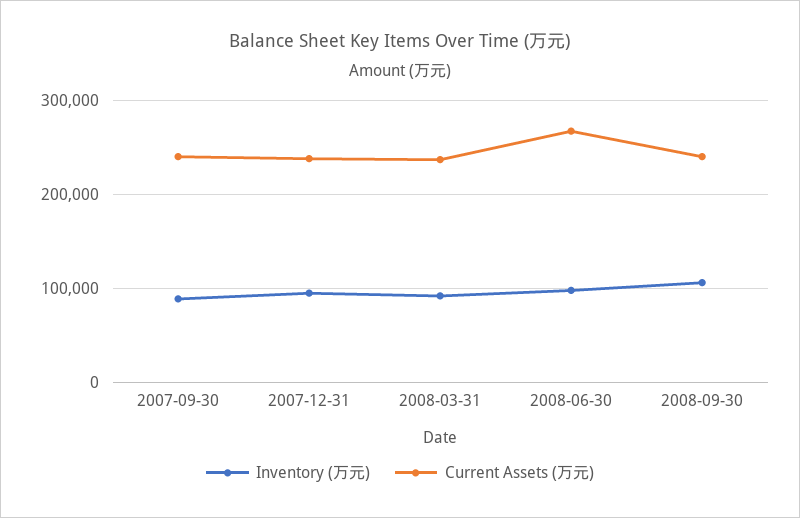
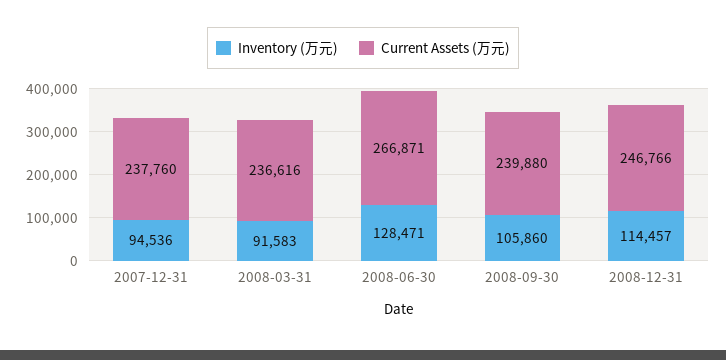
Inventory (万元), 2007-09-30: 90000 -> none
Current Assets (万元), 2007-09-30: 240000 -> none
Inventory (万元), 2008-06-30: 100000 -> 128471
Inventory (万元), 2008-12-31: none -> 114457
Current Assets (万元), 2008-12-31: none -> 246766

